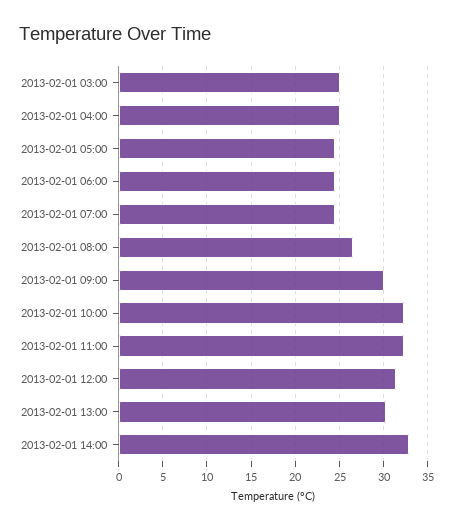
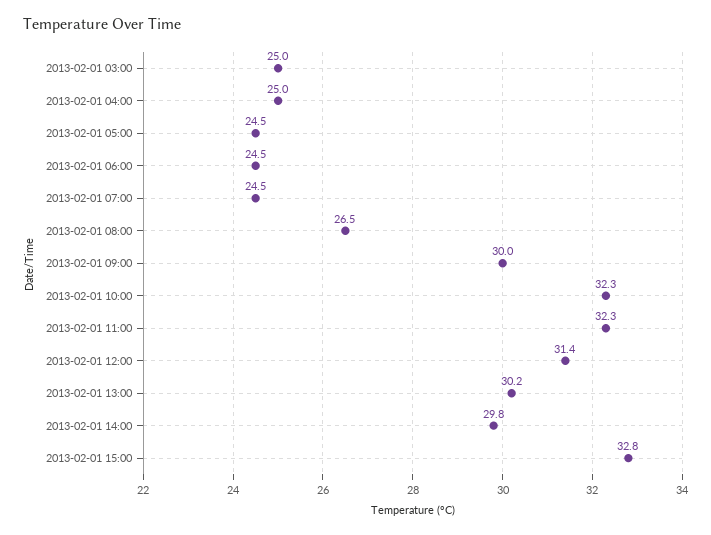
2013-02-01 14:00: 33 -> 29.8
2013-02-01 15:00: none -> 32.8

